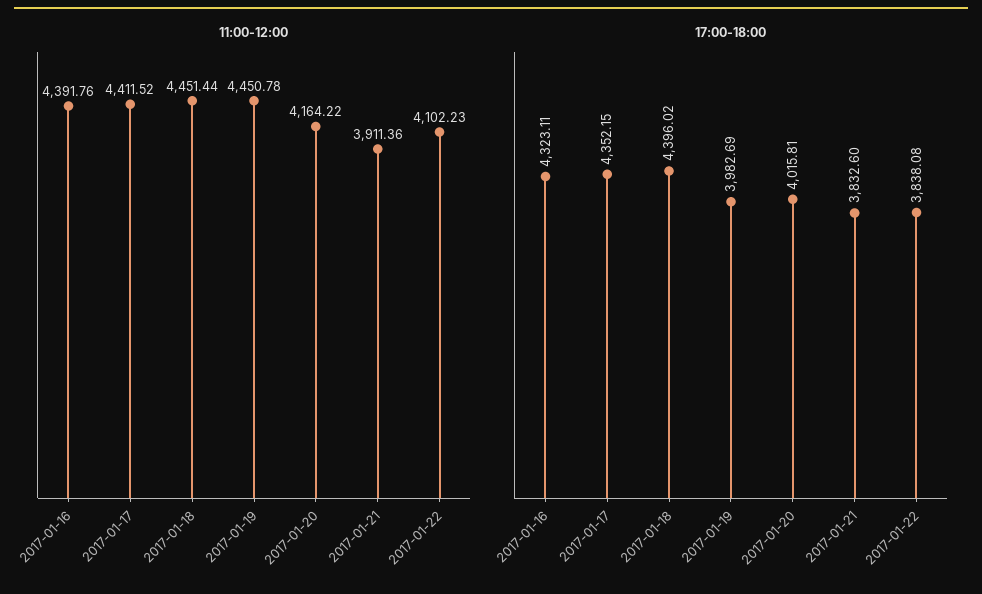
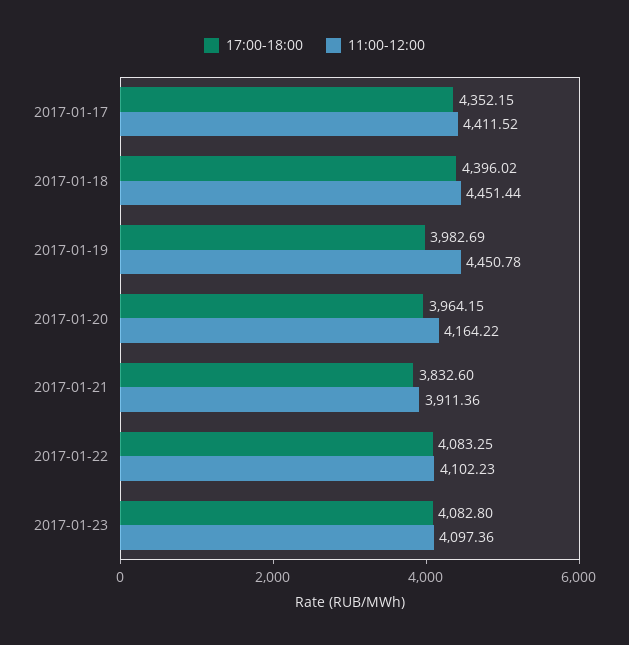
11:00-12:00, 2017-01-16: 4391.76 -> none
17:00-18:00, 2017-01-16: 4323.11 -> none
17:00-18:00, 2017-01-20: 4015.81 -> 3964.15
17:00-18:00, 2017-01-22: 3838.08 -> 4083.25
17:00-18:00, 2017-01-23: none -> 4082.8
11:00-12:00, 2017-01-23: none -> 4097.36

